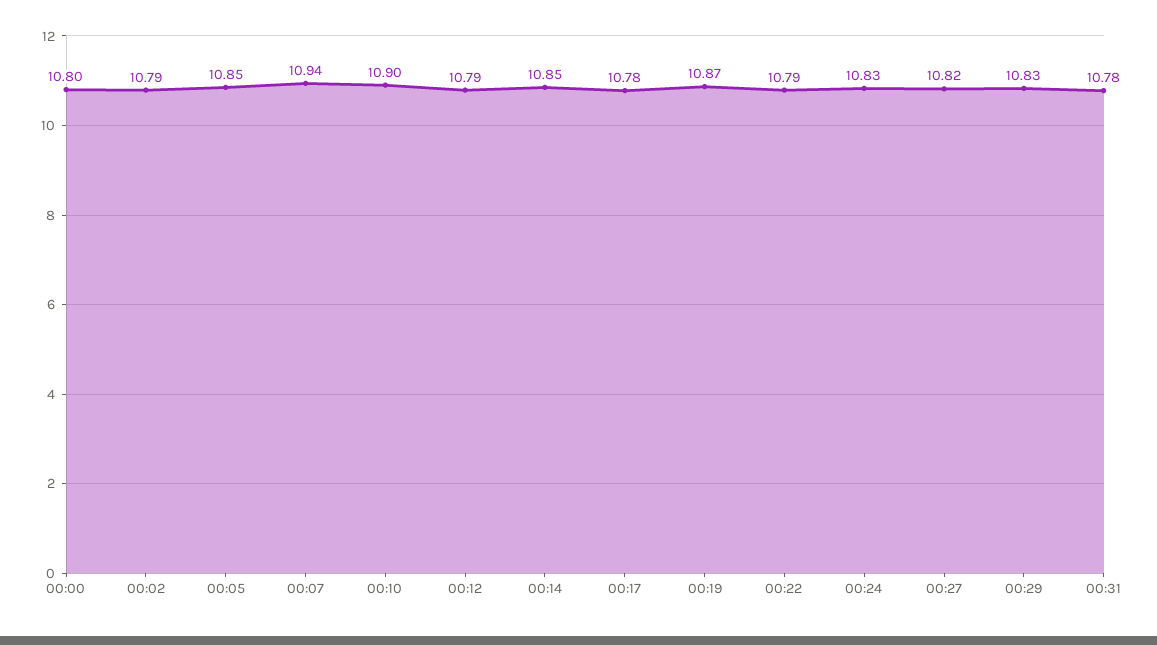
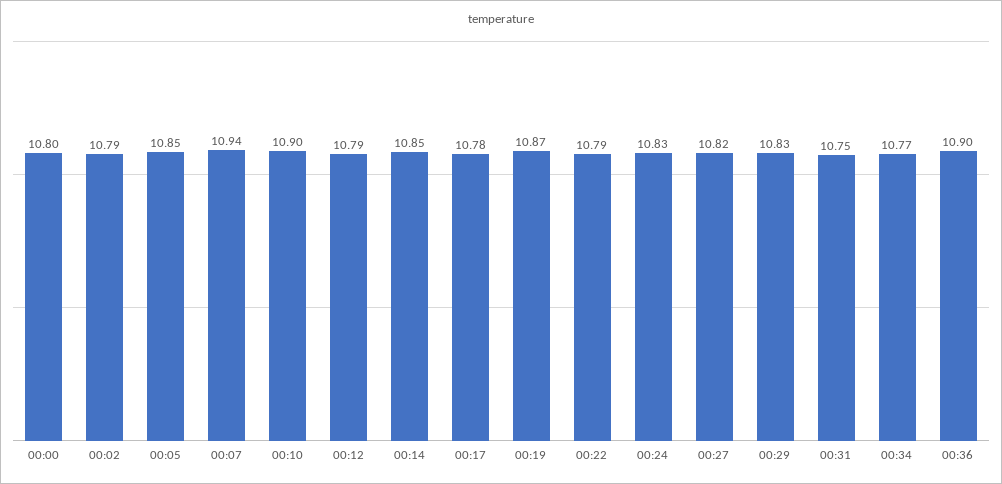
00:31: 10.78 -> 10.75
00:34: none -> 10.77
00:36: none -> 10.9

